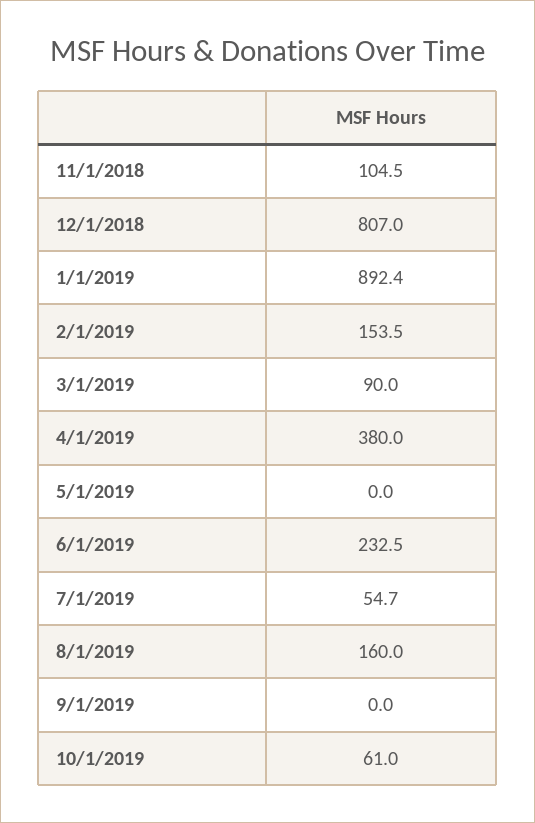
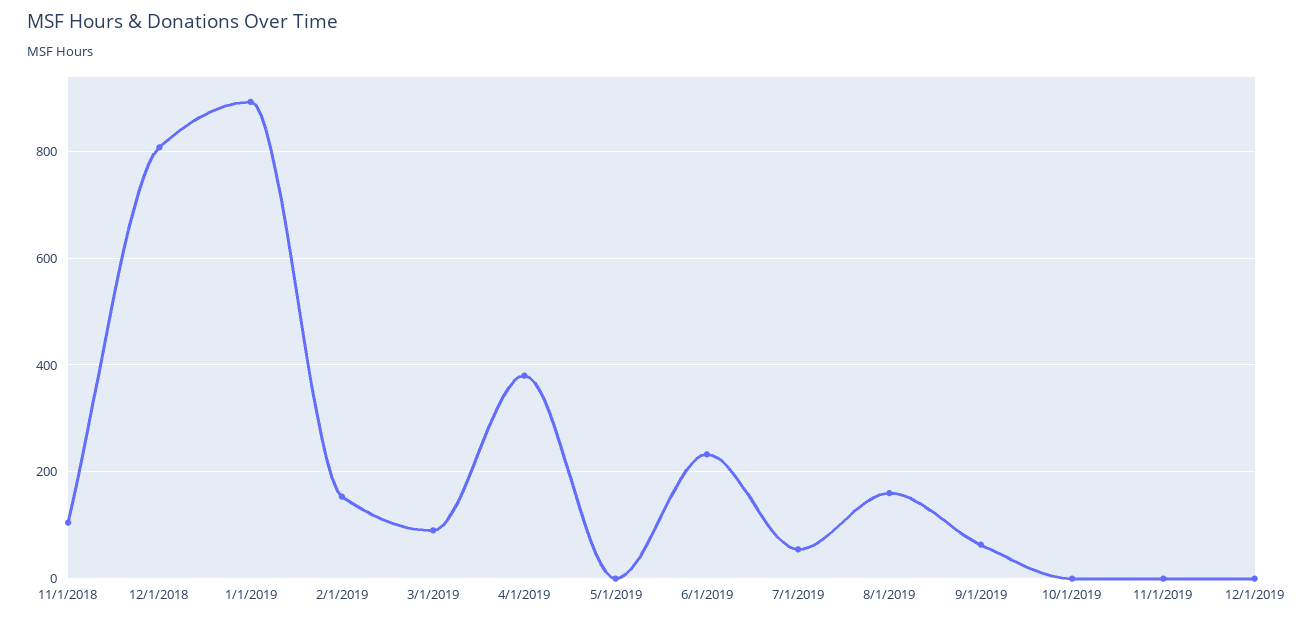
9/1/2019: 0 -> 60
10/1/2019: 61 -> 0
11/1/2019: none -> 0
12/1/2019: none -> 0

